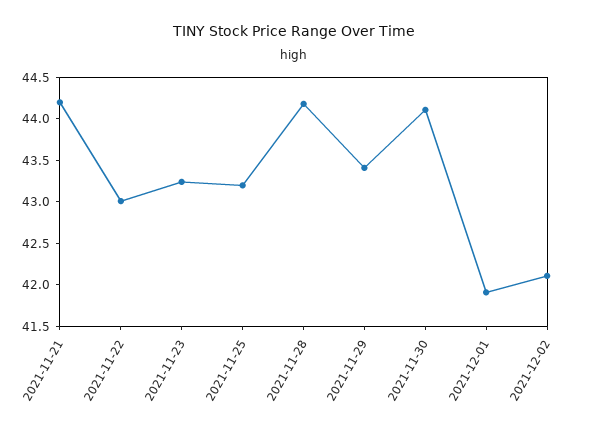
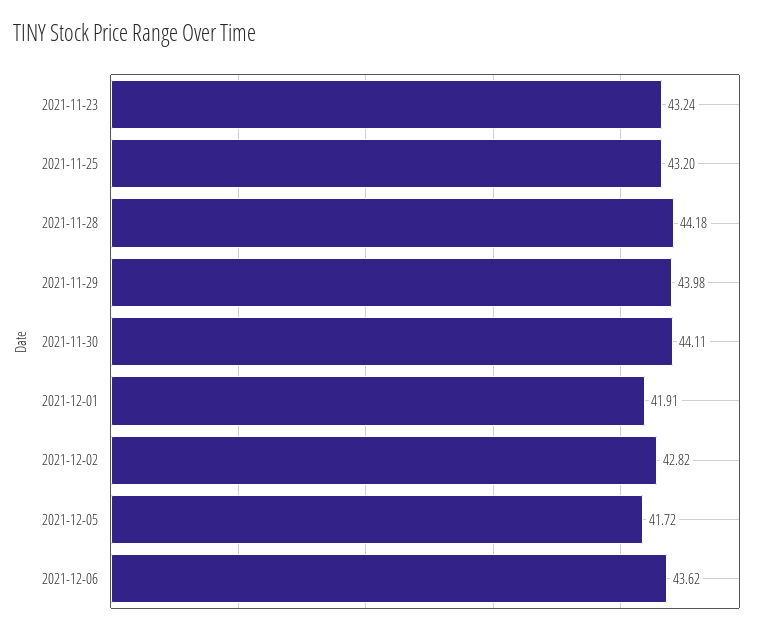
2021-11-21: 44.2 -> none
2021-11-22: 43 -> none
2021-11-29: 43.4 -> 43.98
2021-12-02: 42.1 -> 42.82
2021-12-05: none -> 41.72
2021-12-06: none -> 43.62

